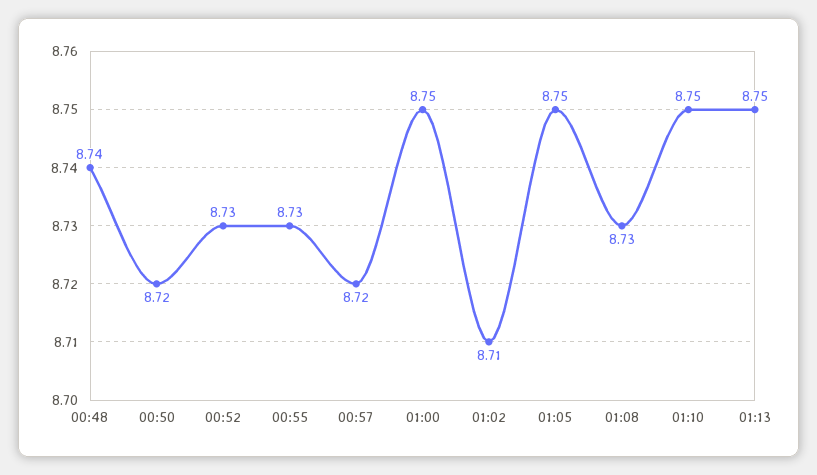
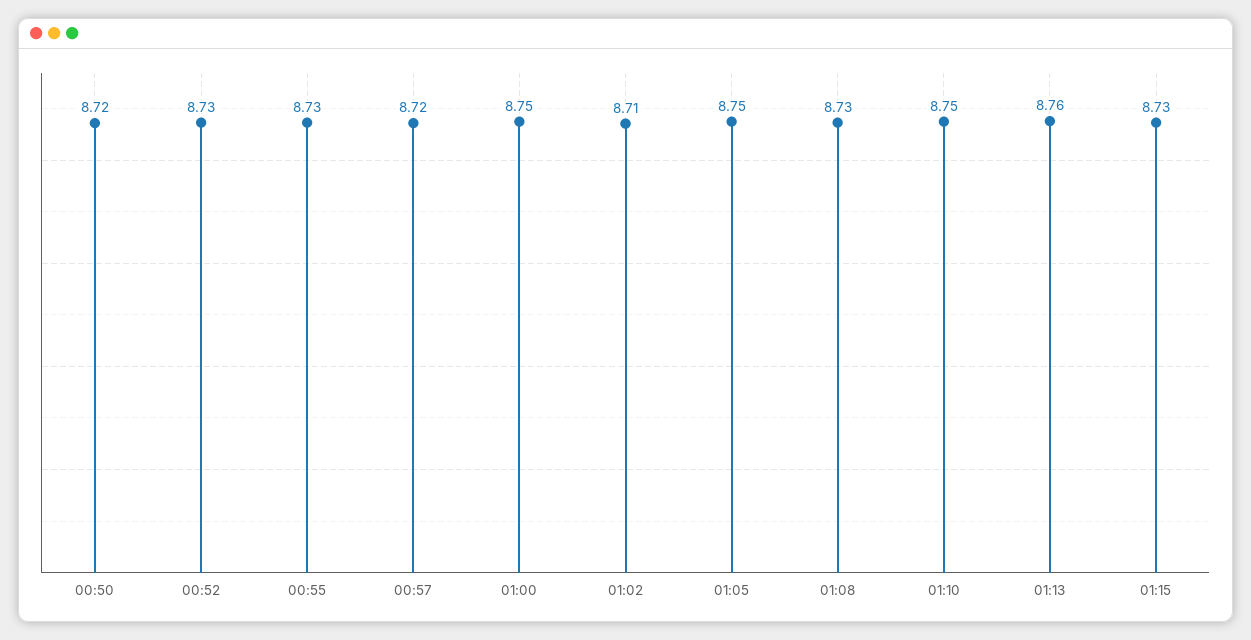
00:48: 8.74 -> none
01:13: 8.75 -> 8.76
01:15: none -> 8.73

